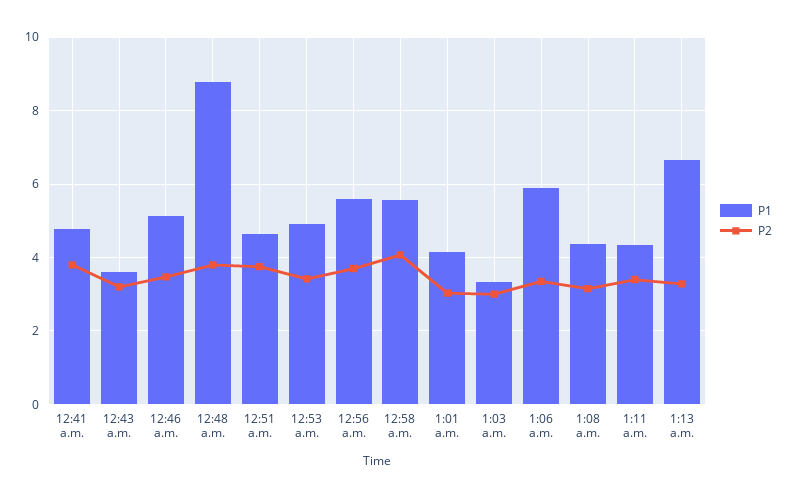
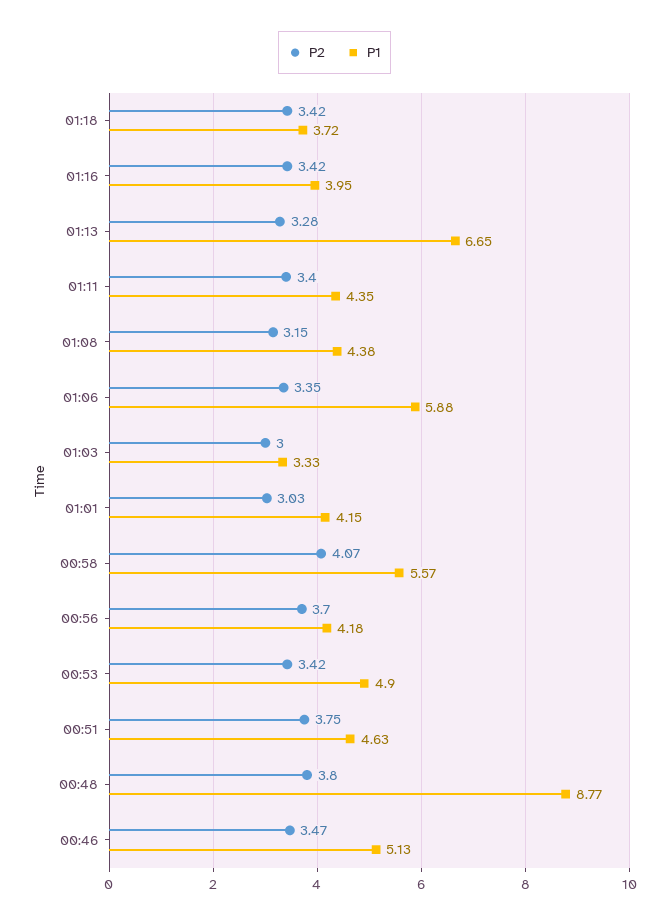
P1, 12:41 a.m.: 4.8 -> none
P2, 12:41 a.m.: 3.8 -> none
P1, 12:43 a.m.: 3.6 -> none
P2, 12:43 a.m.: 3.2 -> none
P1, 12:56 a.m.: 5.6 -> 4.18
P2, 01:18: none -> 3.42
P1, 01:18: none -> 3.72
P2, 01:16: none -> 3.42
P1, 01:16: none -> 3.95

